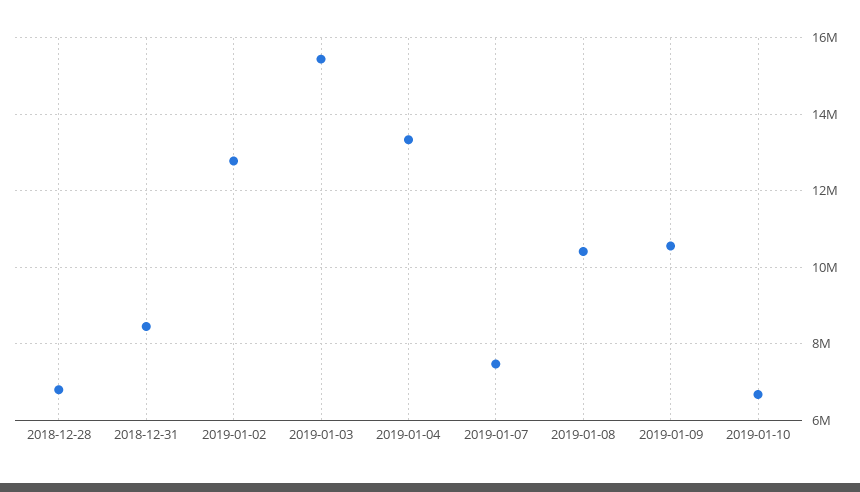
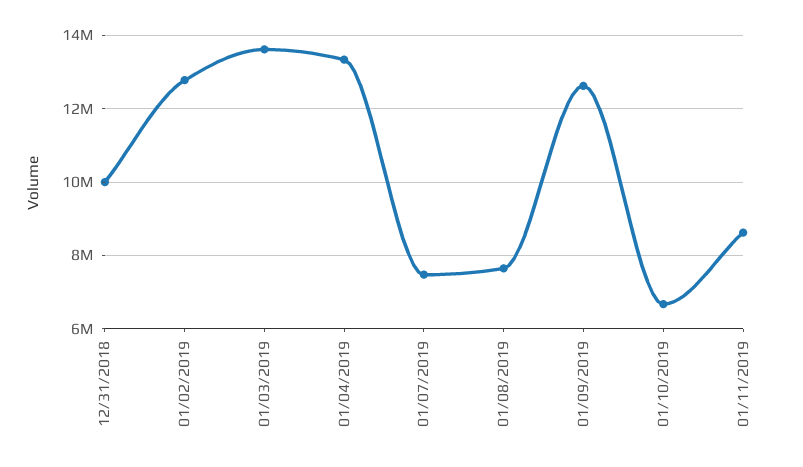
2018-12-28: 6800000 -> none
2018-12-31: 8400000 -> 10000000
2019-01-03: 15400000 -> 13600000
2019-01-08: 10400000 -> 7600000
2019-01-09: 10600000 -> 12600000
01/11/2019: none -> 8600000

